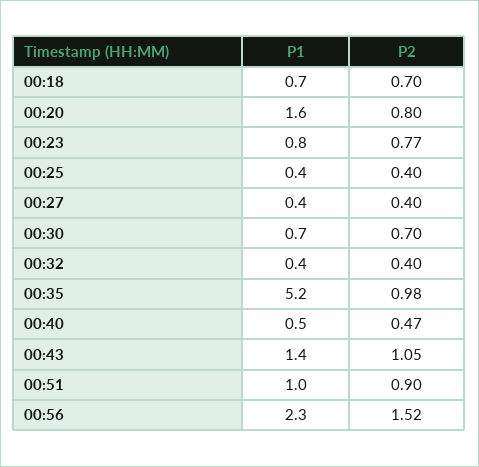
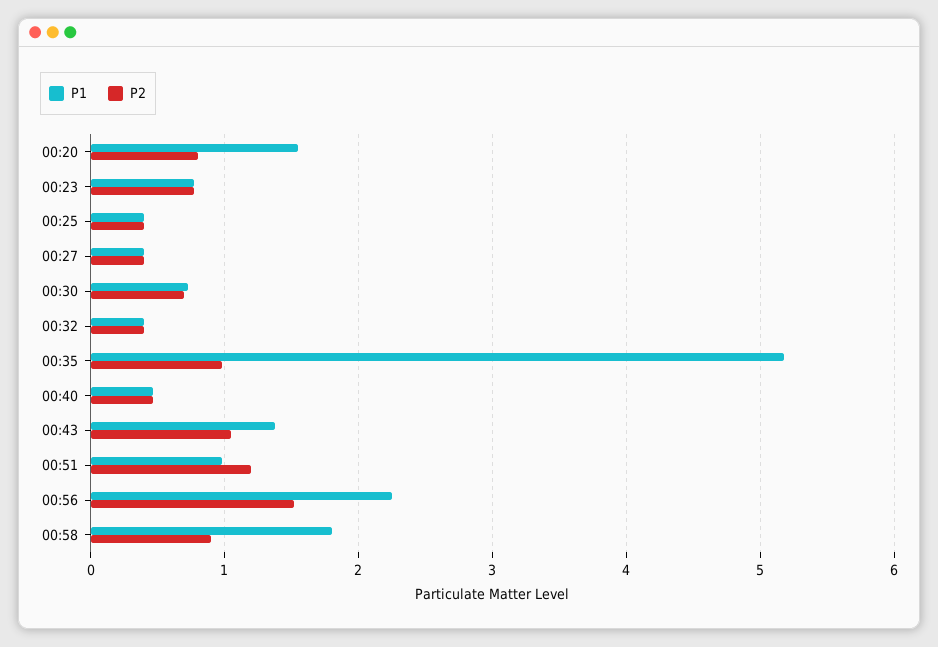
P1, 00:18: 0.7 -> none
P2, 00:18: 0.7 -> none
P2, 00:51: 0.9 -> 1.2
P1, 00:58: none -> 1.8
P2, 00:58: none -> 0.9

